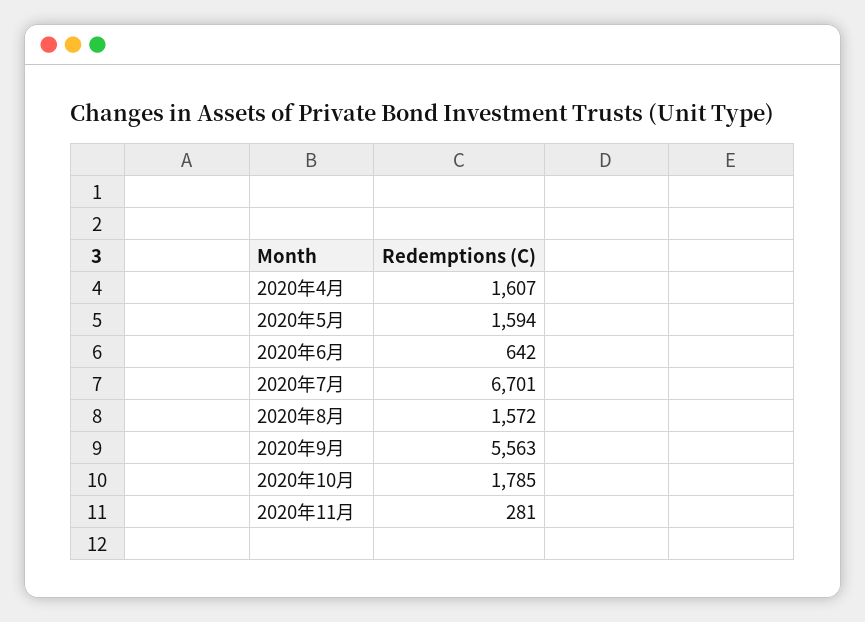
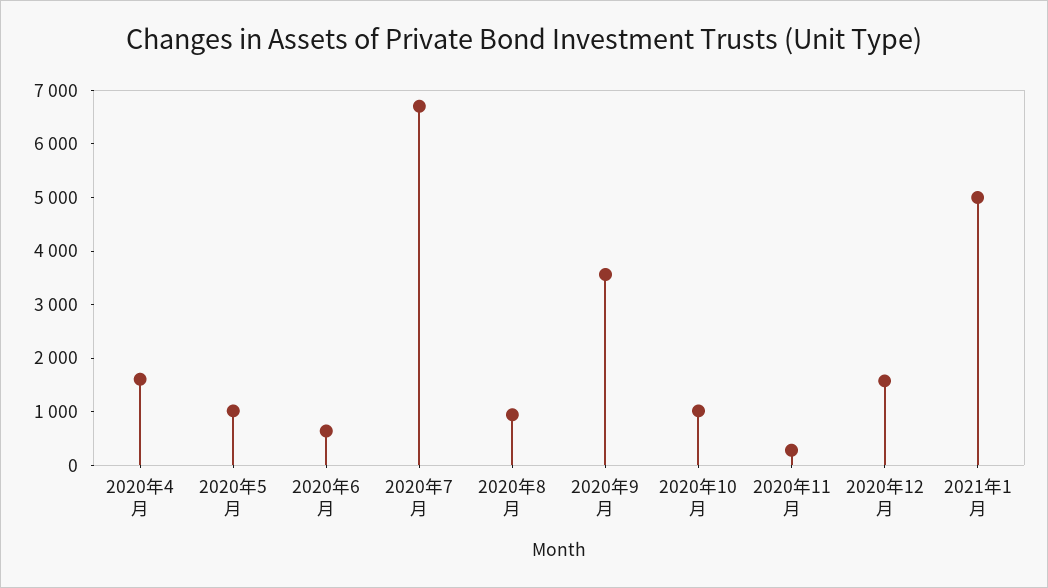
2020年5月: 1594 -> 1000
2020年8月: 1572 -> 1000
2020年9月: 5563 -> 3600
2020年10月: 1785 -> 1000
2020年12月: none -> 1600
2021年1月: none -> 5000

